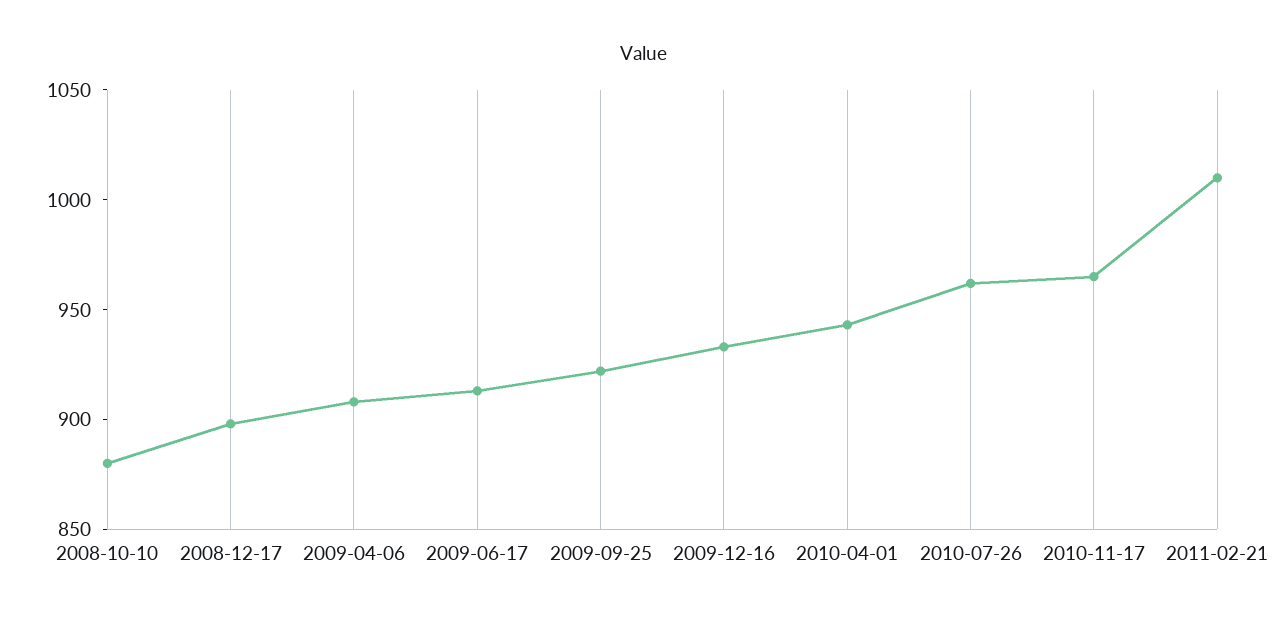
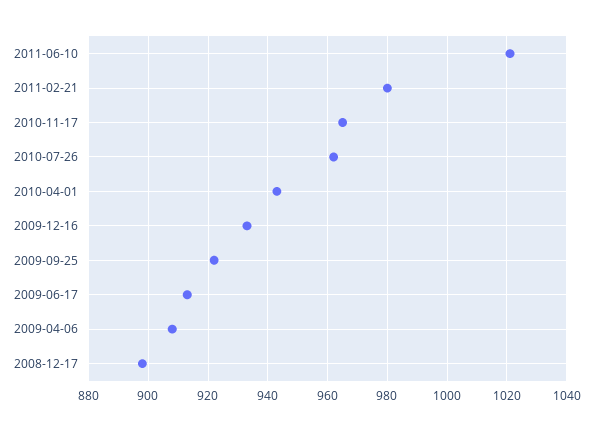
2008-10-10: 880 -> none
2011-02-21: 1010 -> 980
2011-06-10: none -> 1020

